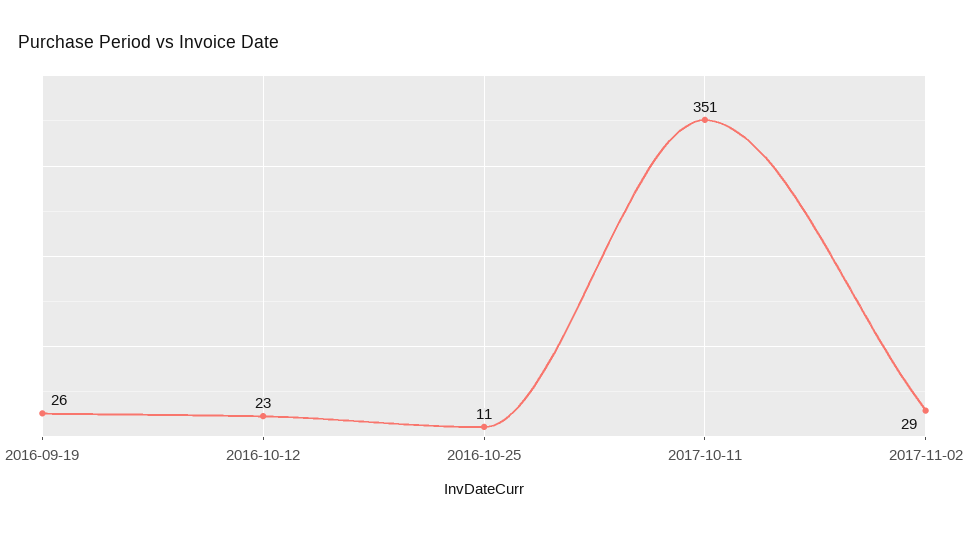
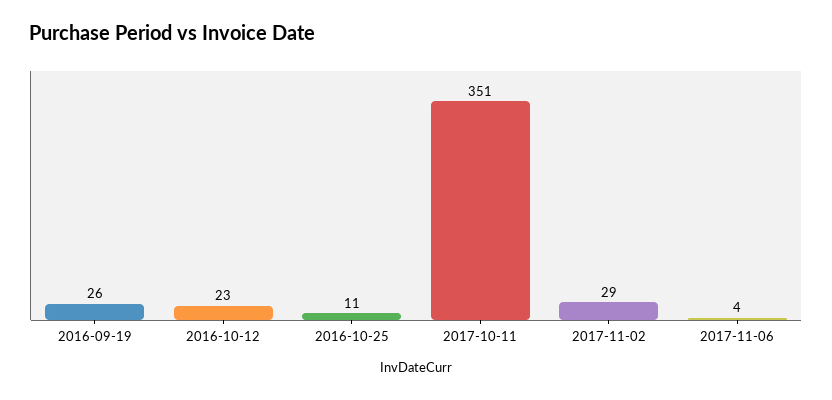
2017-11-06: none -> 4

